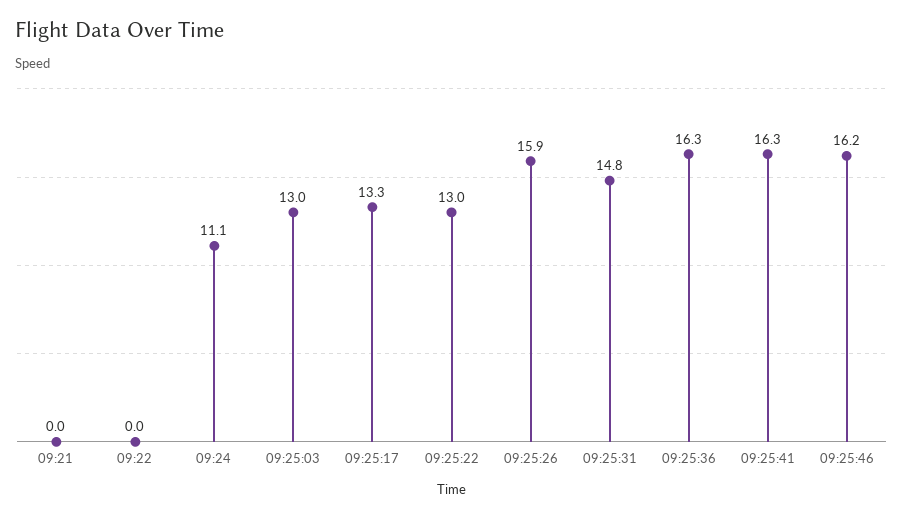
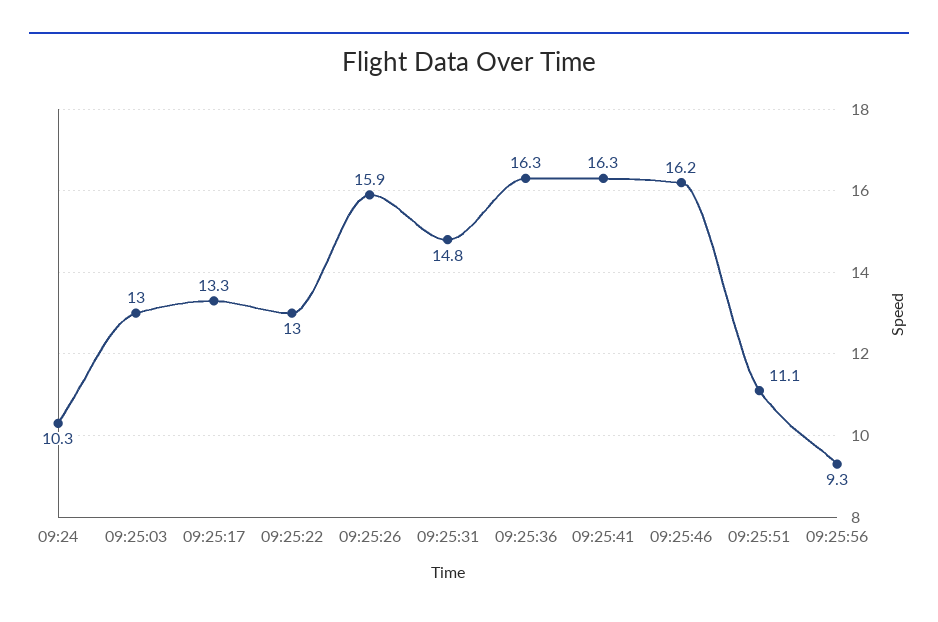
09:21: 0 -> none
09:22: 0 -> none
09:24: 11.1 -> 10.3
09:25:51: none -> 11.1
09:25:56: none -> 9.3

